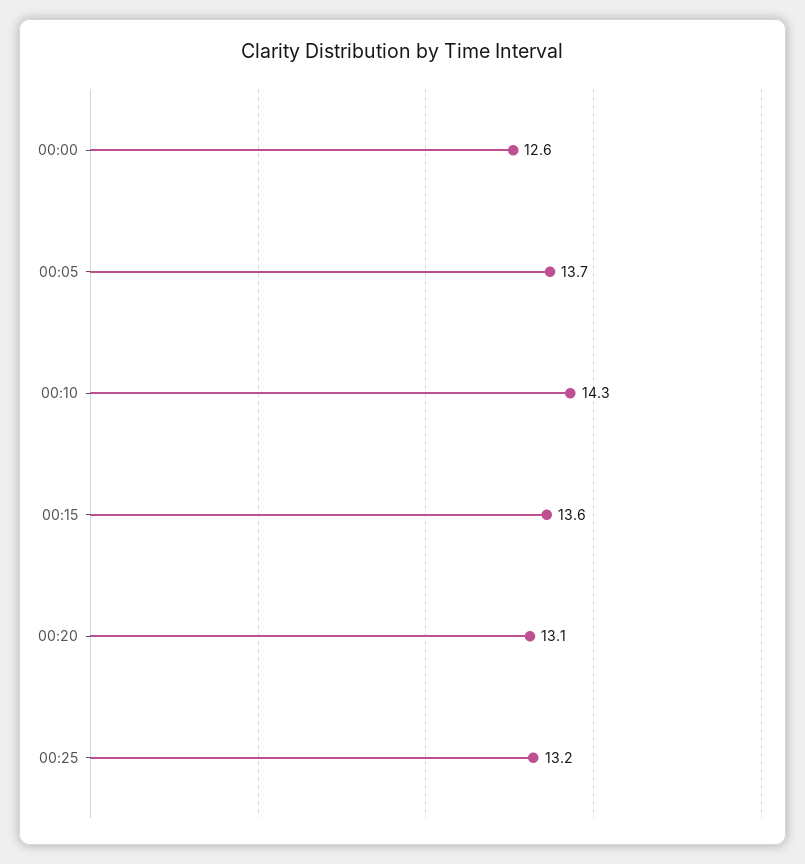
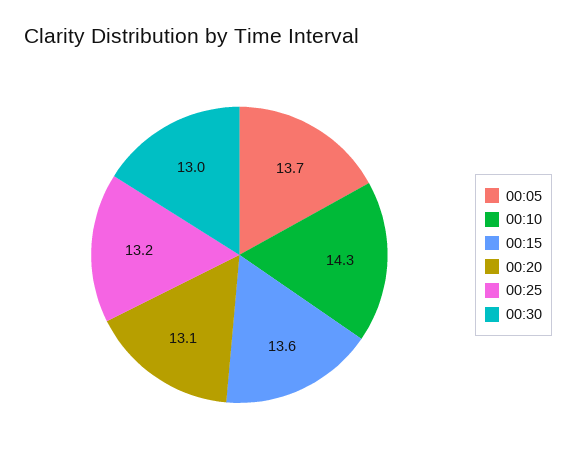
00:00: 12.6 -> none
00:30: none -> 13

